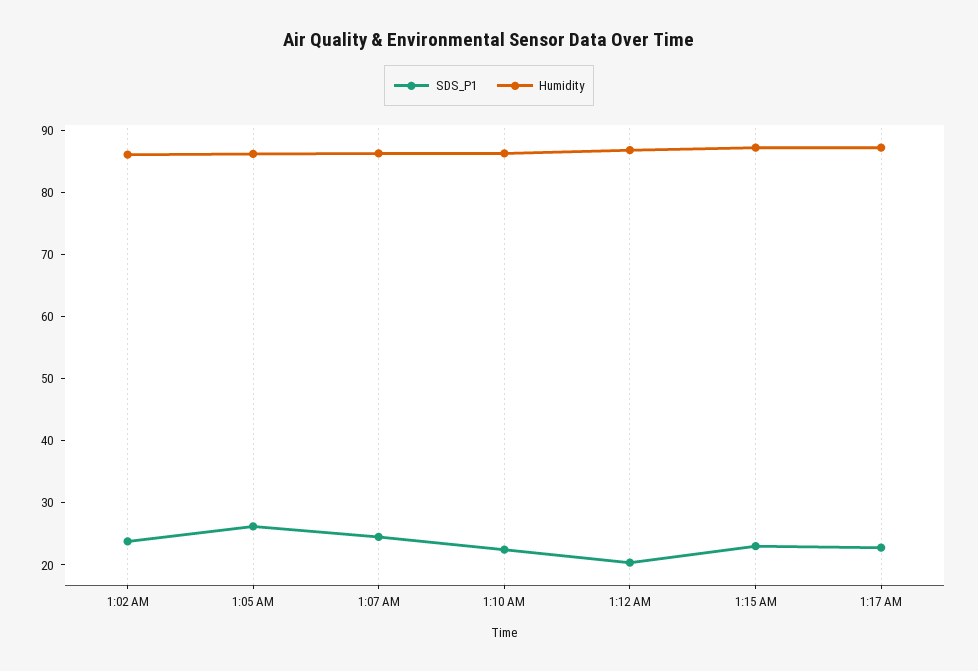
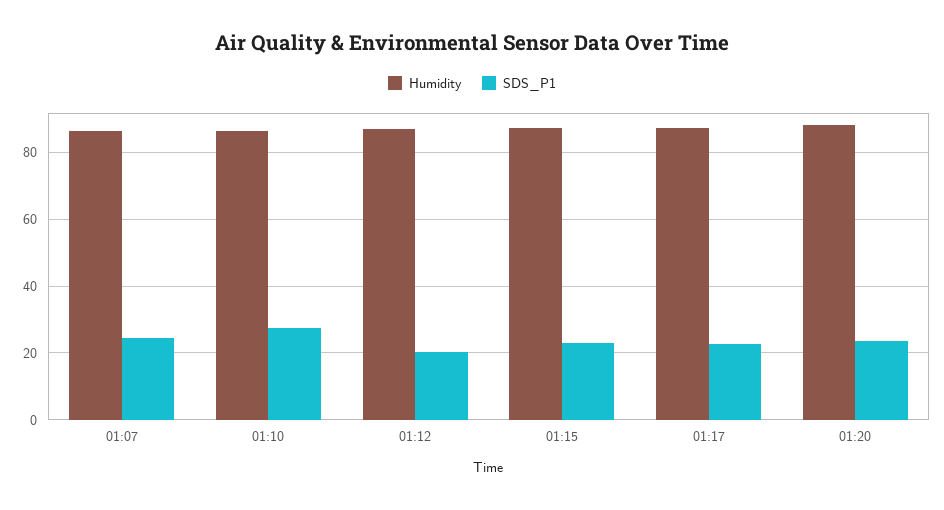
SDS_P1, 1:02 AM: 24 -> none
Humidity, 1:02 AM: 86 -> none
SDS_P1, 1:05 AM: 26 -> none
Humidity, 1:05 AM: 86 -> none
SDS_P1, 1:10 AM: 22 -> 28
Humidity, 01:20: none -> 88
SDS_P1, 01:20: none -> 24

